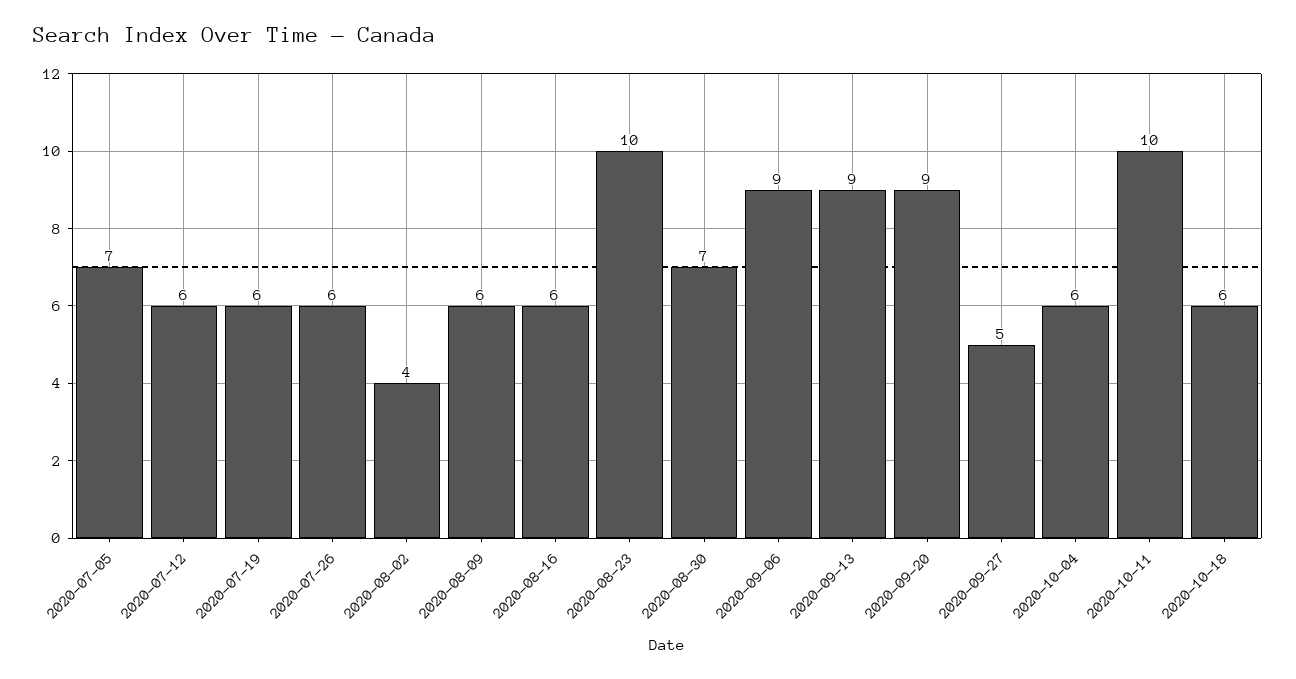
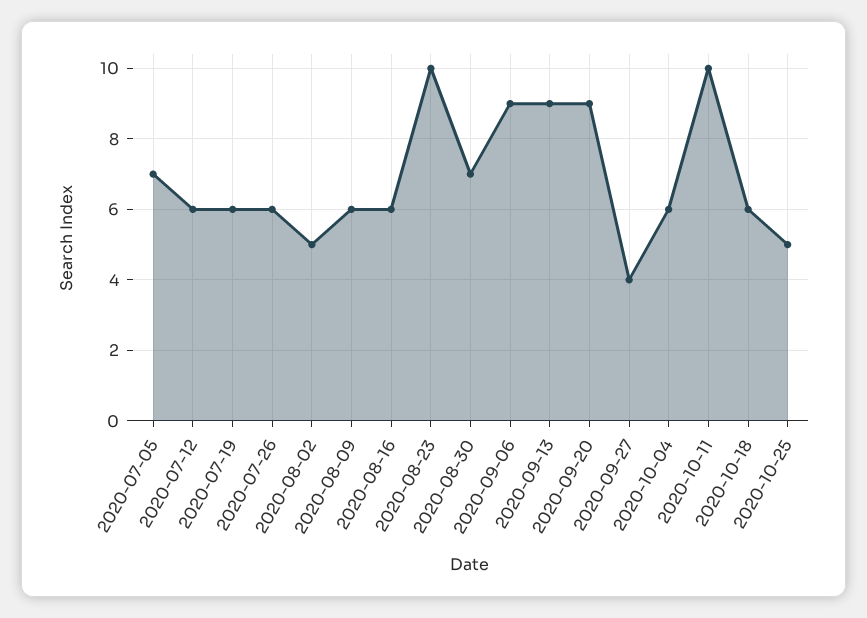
2020-08-02: 4 -> 5
2020-09-27: 5 -> 4
2020-10-25: none -> 5

